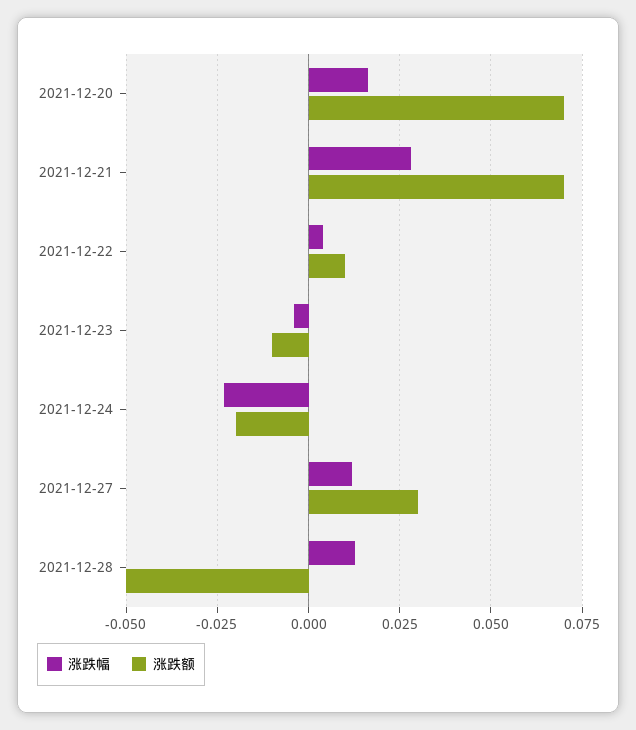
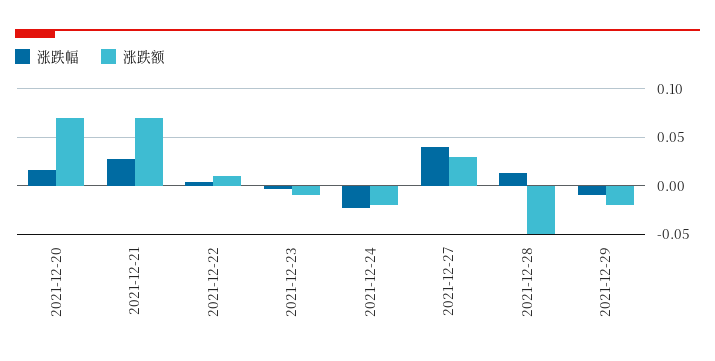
涨跌幅, 2021-12-27: 0.0125 -> 0.04
涨跌幅, 2021-12-29: none -> -0.01
涨跌额, 2021-12-29: none -> -0.02

